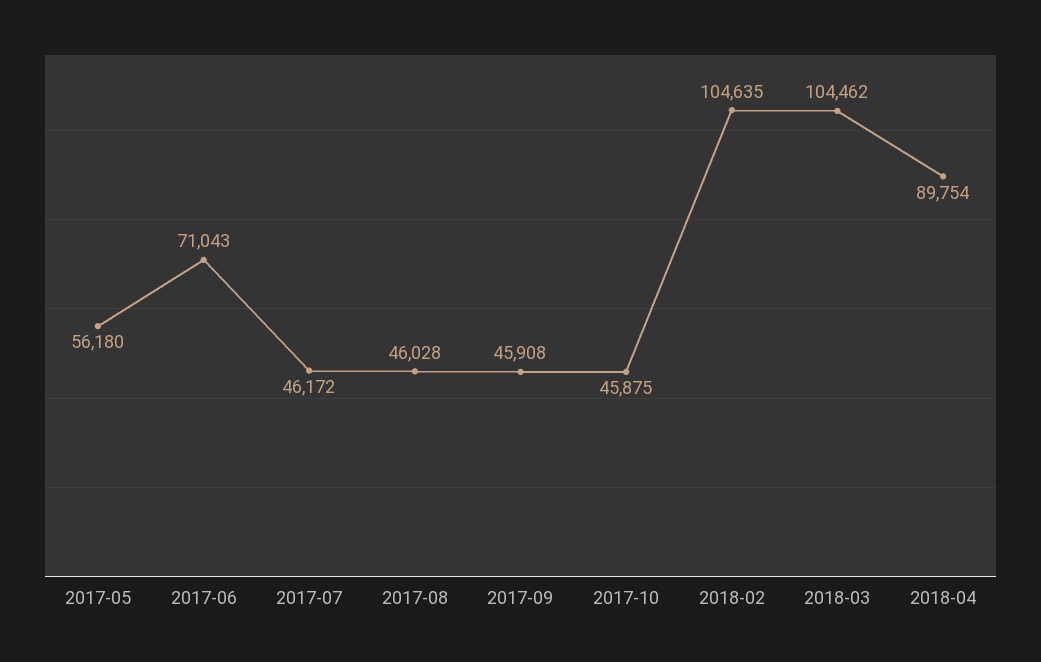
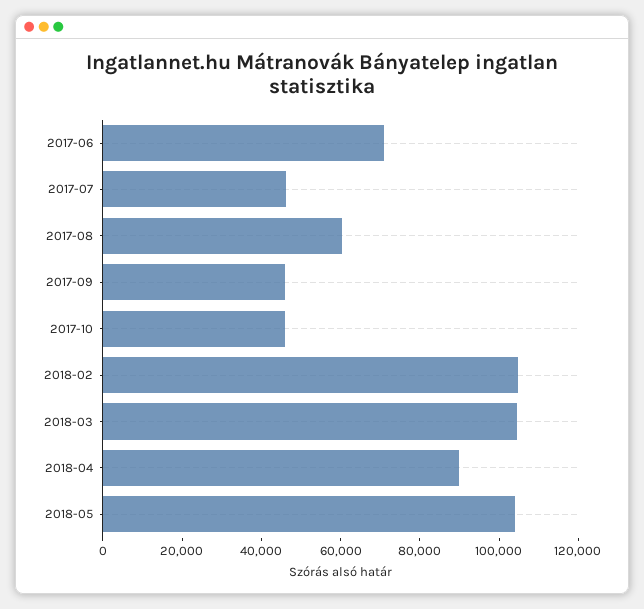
2017-05: 56180 -> none
2017-08: 46028 -> 60000
2018-05: none -> 105000

